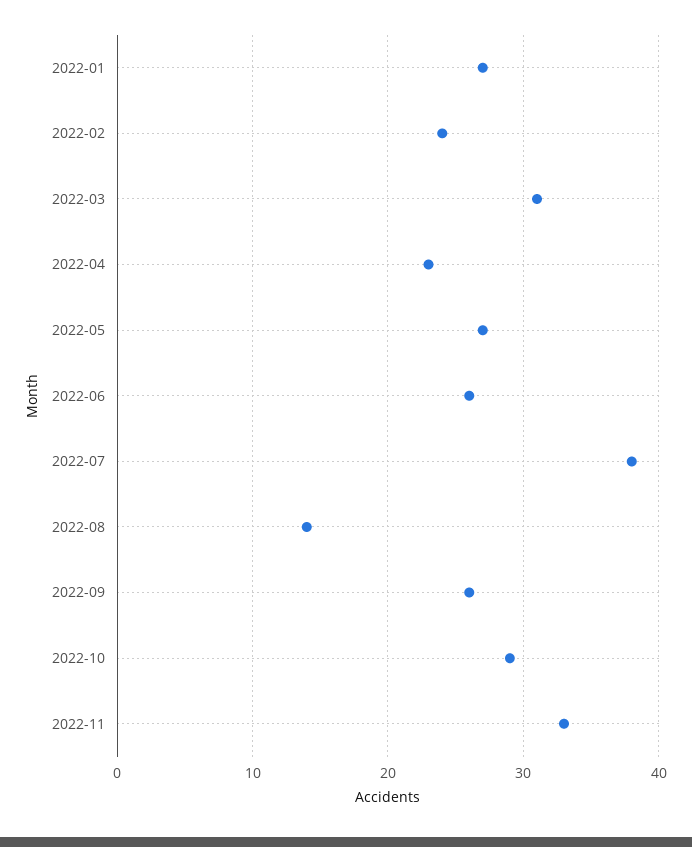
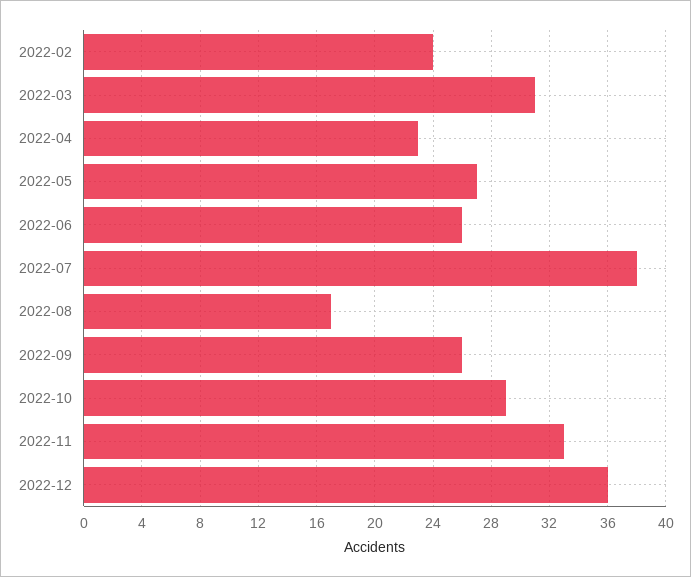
2022-01: 27 -> none
2022-08: 14 -> 17
2022-12: none -> 36

